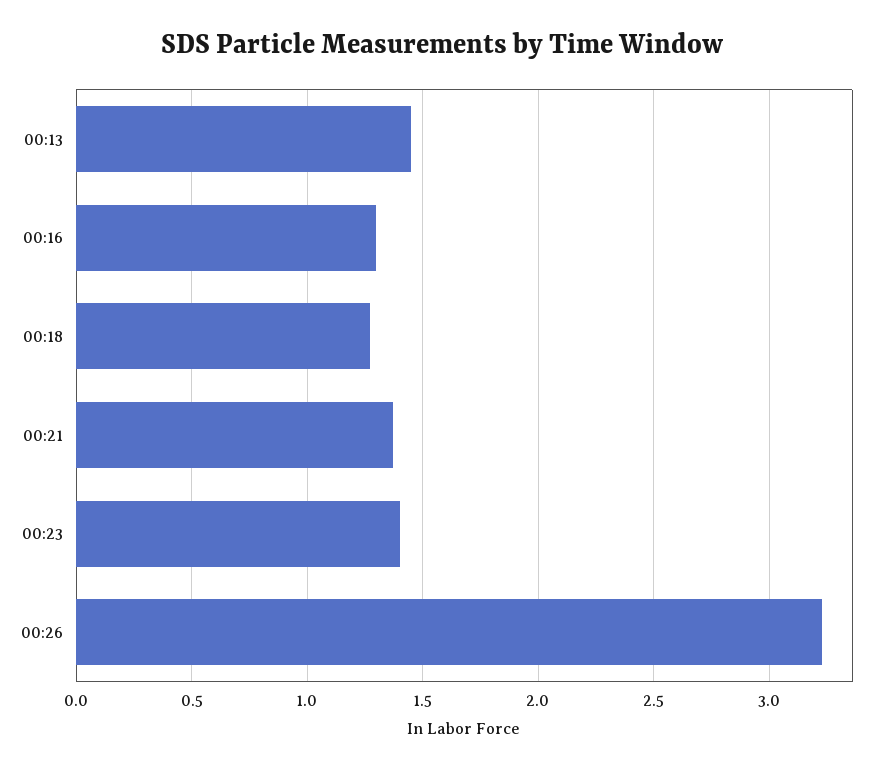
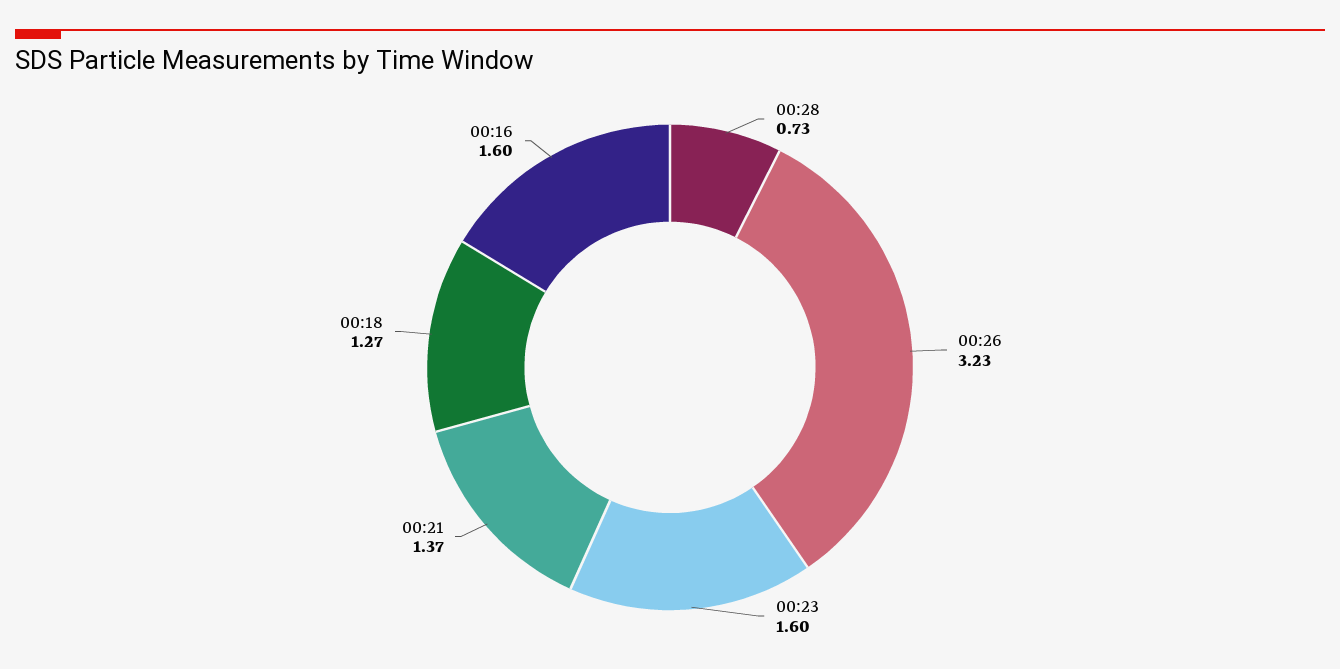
00:13: 1.45 -> none
00:16: 1.3 -> 1.6
00:23: 1.4 -> 1.6
00:28: none -> 0.73

